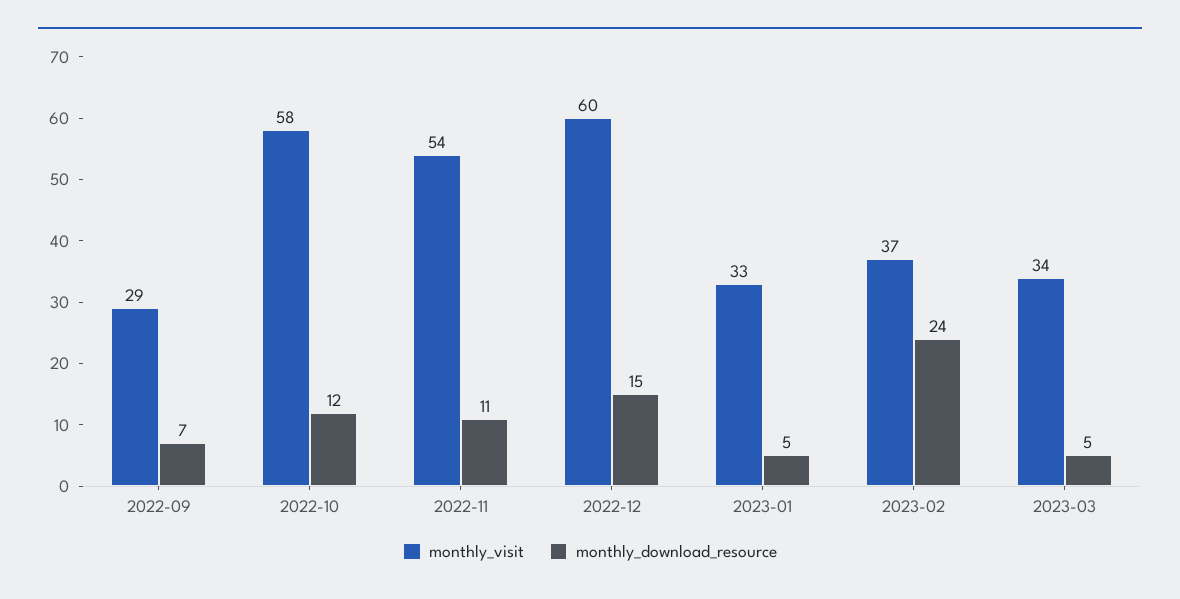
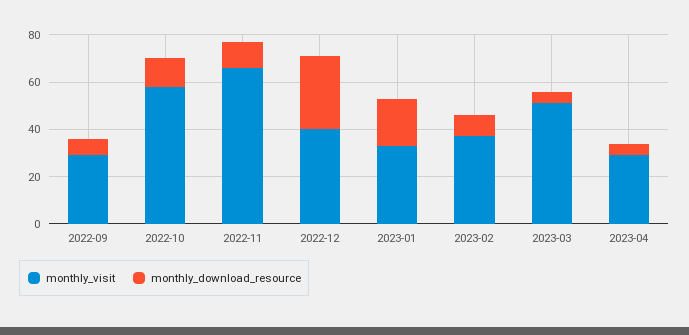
monthly_visit, 2022-11: 54 -> 65
monthly_visit, 2022-12: 60 -> 40
monthly_download_resource, 2022-12: 15 -> 30
monthly_download_resource, 2023-01: 5 -> 20
monthly_download_resource, 2023-02: 24 -> 10
monthly_visit, 2023-03: 34 -> 50
monthly_visit, 2023-04: none -> 30
monthly_download_resource, 2023-04: none -> 5

